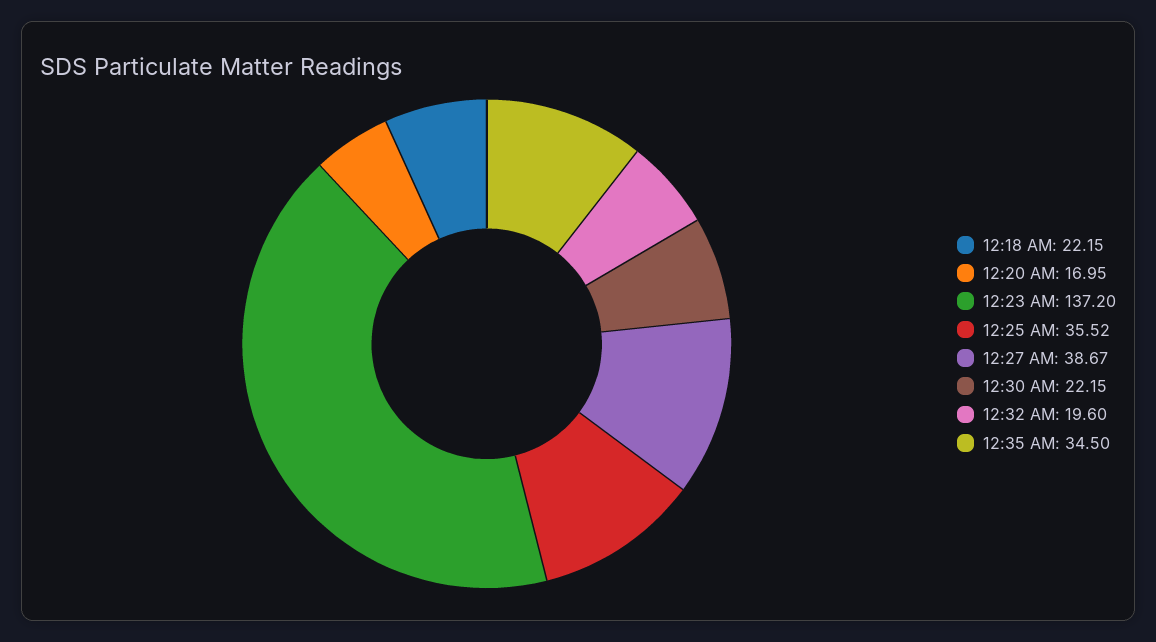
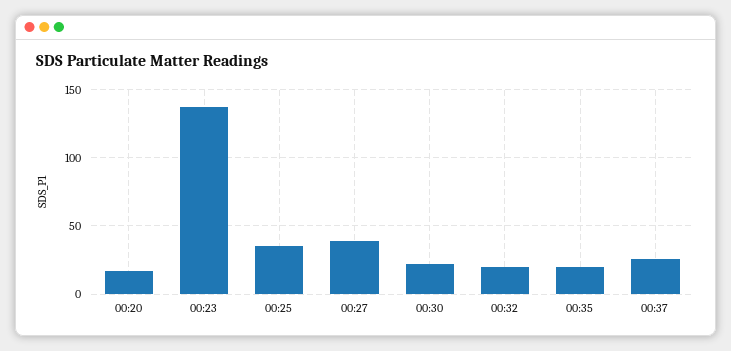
12:18 AM: 22.15 -> none
12:35 AM: 34.5 -> 20
00:37: none -> 25

